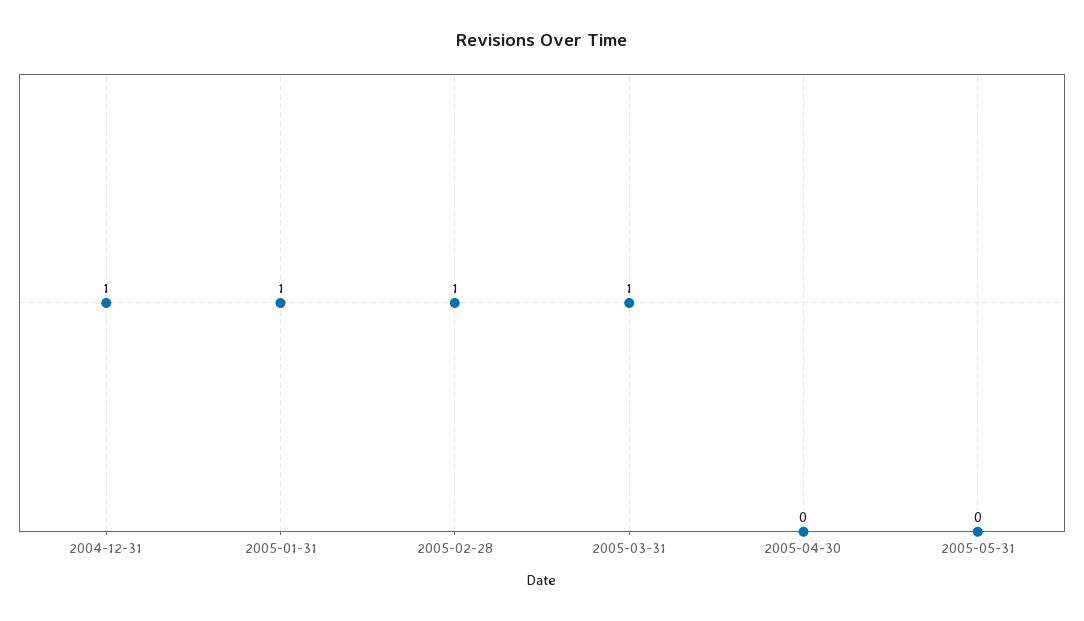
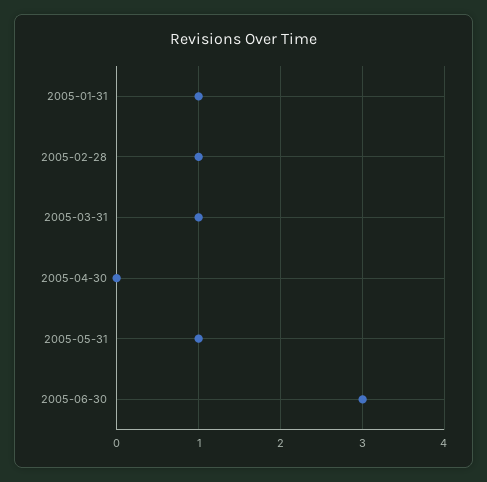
2004-12-31: 1 -> none
2005-05-31: 0 -> 1
2005-06-30: none -> 3

